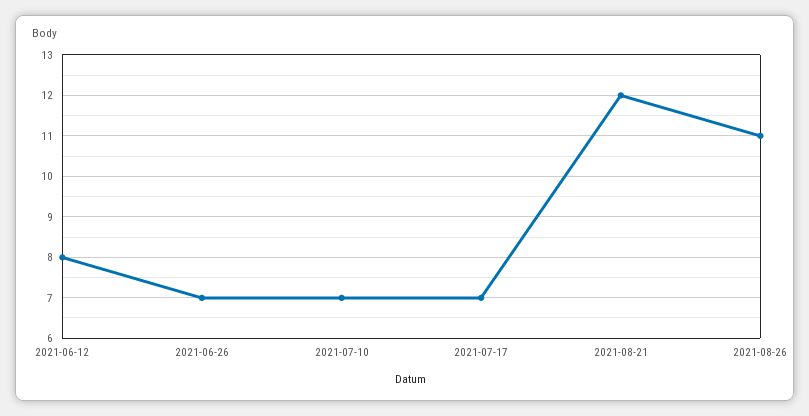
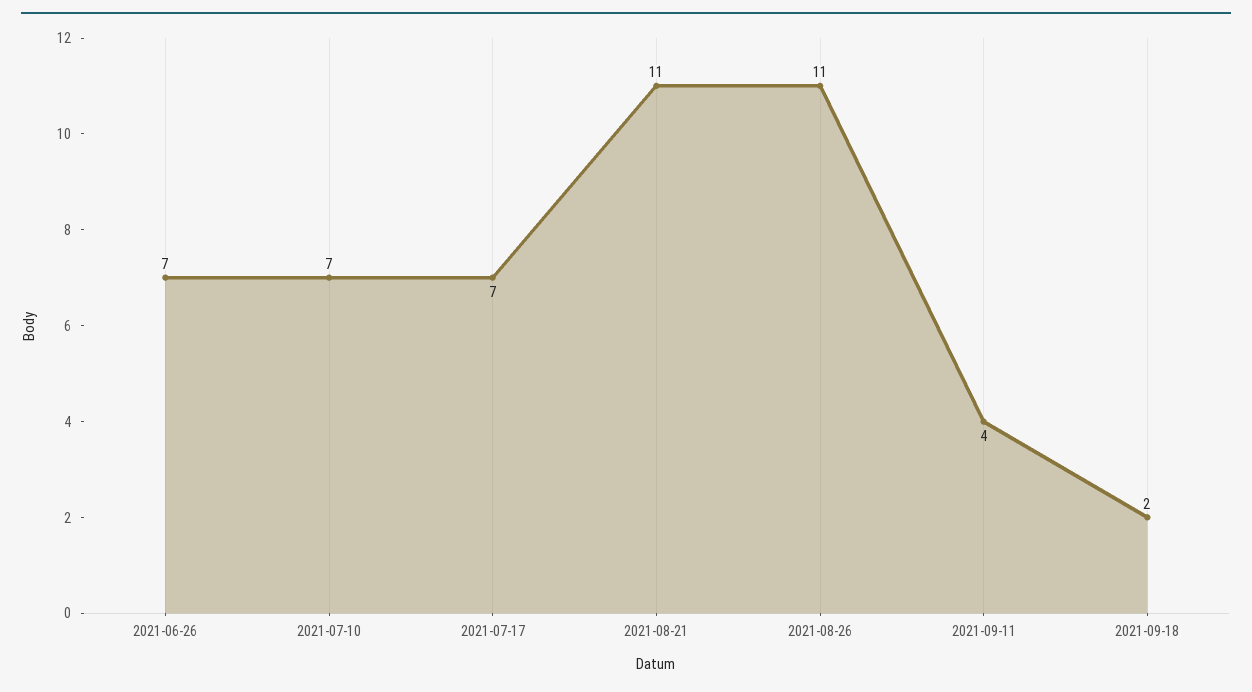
2021-06-12: 8 -> none
2021-08-21: 12 -> 11
2021-09-11: none -> 4
2021-09-18: none -> 2

